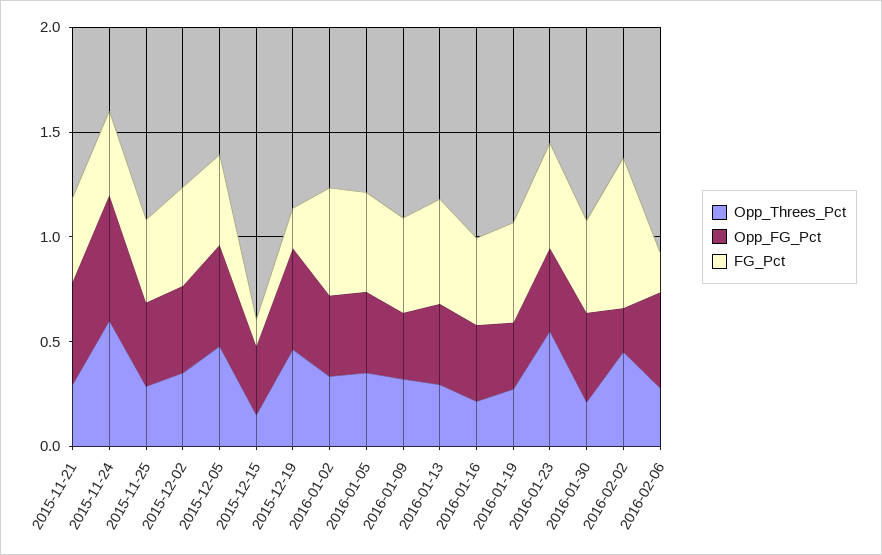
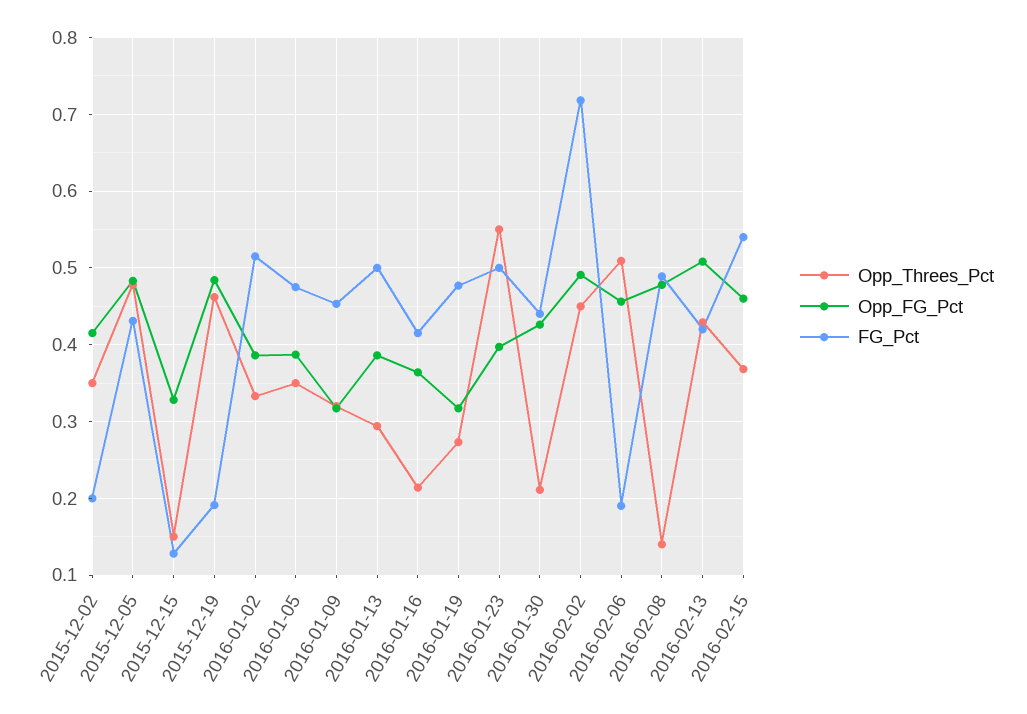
Opp_Threes_Pct, 2015-11-21: 0.3 -> none
Opp_FG_Pct, 2015-11-21: 0.5 -> none
FG_Pct, 2015-11-21: 0.4 -> none
Opp_Threes_Pct, 2015-11-24: 0.6 -> none
Opp_FG_Pct, 2015-11-24: 0.6 -> none
FG_Pct, 2015-11-24: 0.4 -> none
Opp_Threes_Pct, 2015-11-25: 0.3 -> none
Opp_FG_Pct, 2015-11-25: 0.4 -> none
FG_Pct, 2015-11-25: 0.4 -> none
FG_Pct, 2015-12-02: 0.5 -> 0.2
Opp_FG_Pct, 2016-02-02: 0.2 -> 0.49
Opp_Threes_Pct, 2016-02-06: 0.3 -> 0.51
Opp_Threes_Pct, 2016-02-08: none -> 0.14
Opp_FG_Pct, 2016-02-08: none -> 0.48
FG_Pct, 2016-02-08: none -> 0.49
Opp_Threes_Pct, 2016-02-13: none -> 0.43
Opp_FG_Pct, 2016-02-13: none -> 0.51
FG_Pct, 2016-02-13: none -> 0.42
Opp_Threes_Pct, 2016-02-15: none -> 0.37
Opp_FG_Pct, 2016-02-15: none -> 0.46
FG_Pct, 2016-02-15: none -> 0.54

